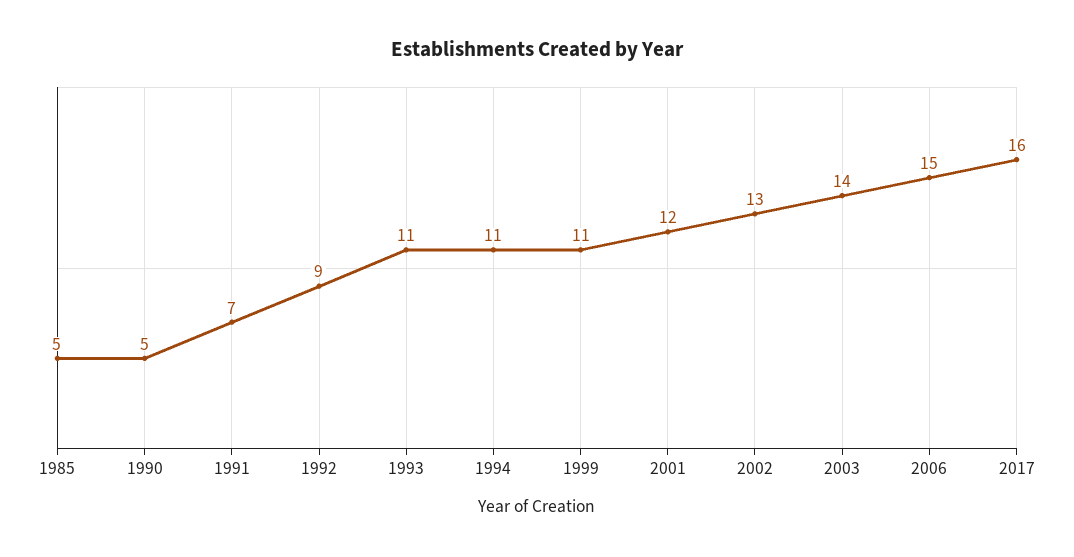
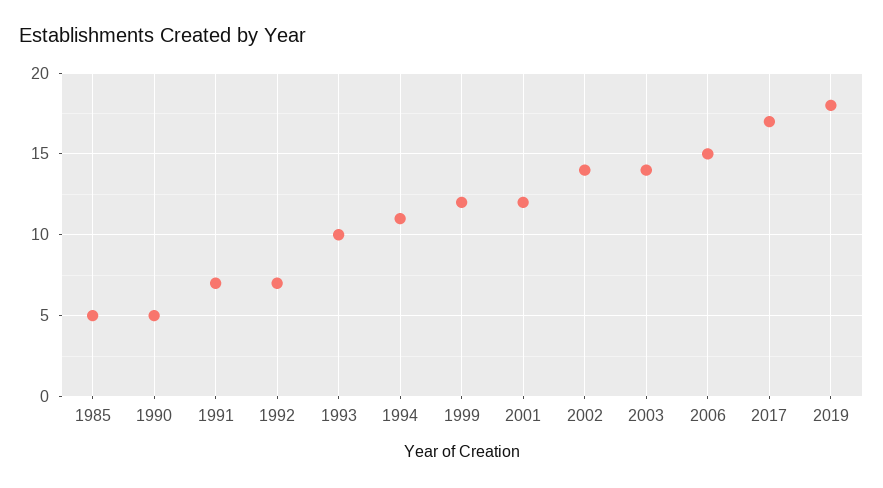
1992: 9 -> 7
1993: 11 -> 10
1999: 11 -> 12
2002: 13 -> 14
2017: 16 -> 17
2019: none -> 18

